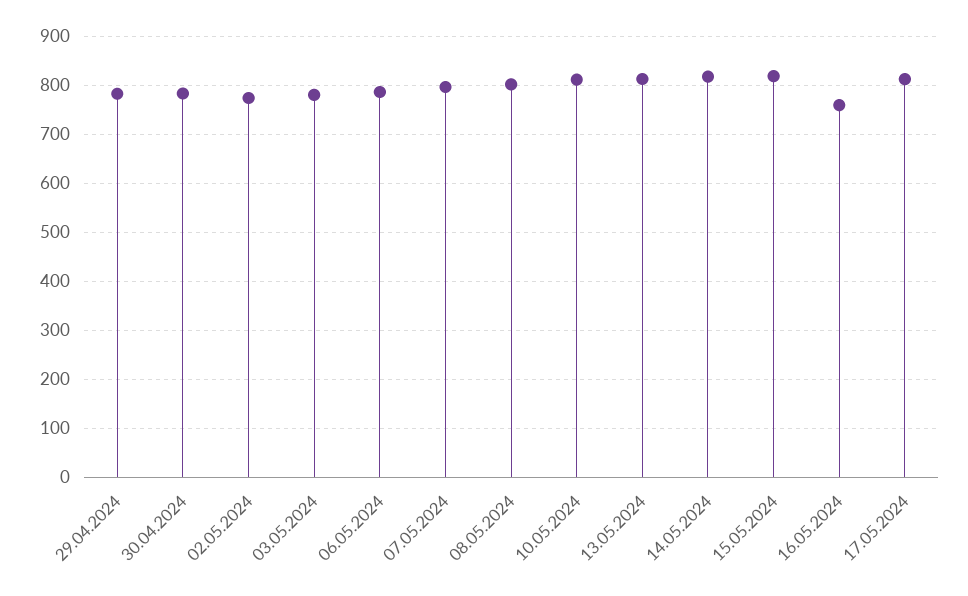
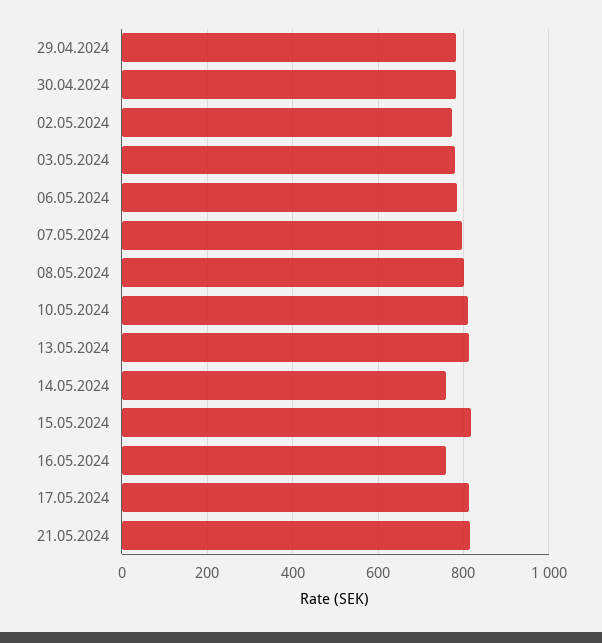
14.05.2024: 820 -> 760
21.05.2024: none -> 820

